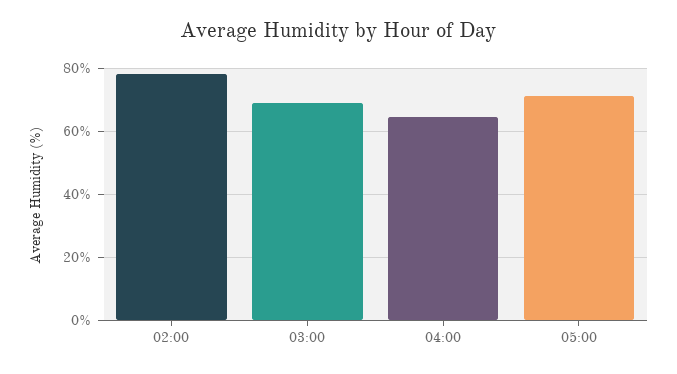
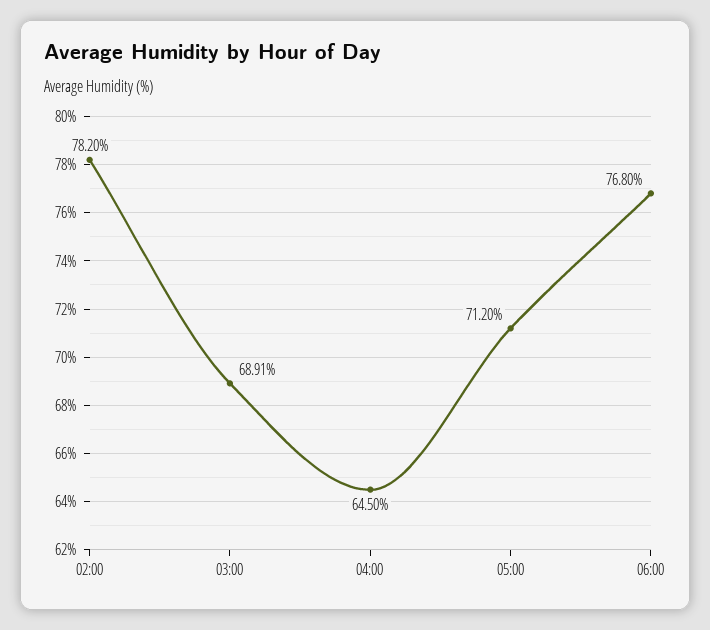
06:00: none -> 76.8

